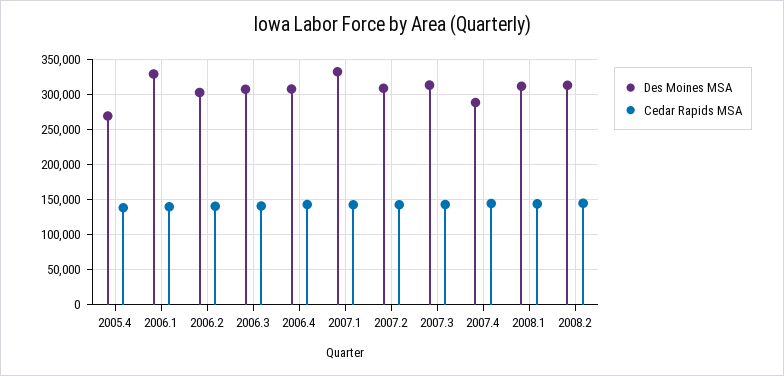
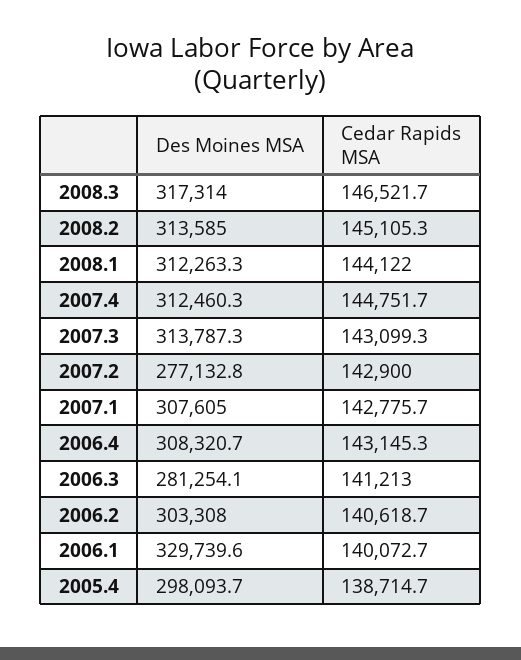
Des Moines MSA, 2005.4: 270000 -> 298093.7
Des Moines MSA, 2006.3: 310000 -> 281254.1
Des Moines MSA, 2007.1: 330000 -> 307605
Des Moines MSA, 2007.2: 310000 -> 277132.8
Des Moines MSA, 2007.4: 290000 -> 312460.3
Des Moines MSA, 2008.3: none -> 317314
Cedar Rapids MSA, 2008.3: none -> 146521.7

